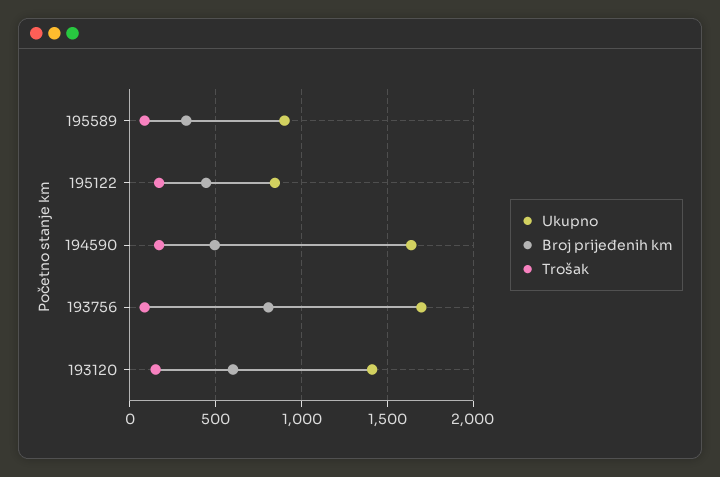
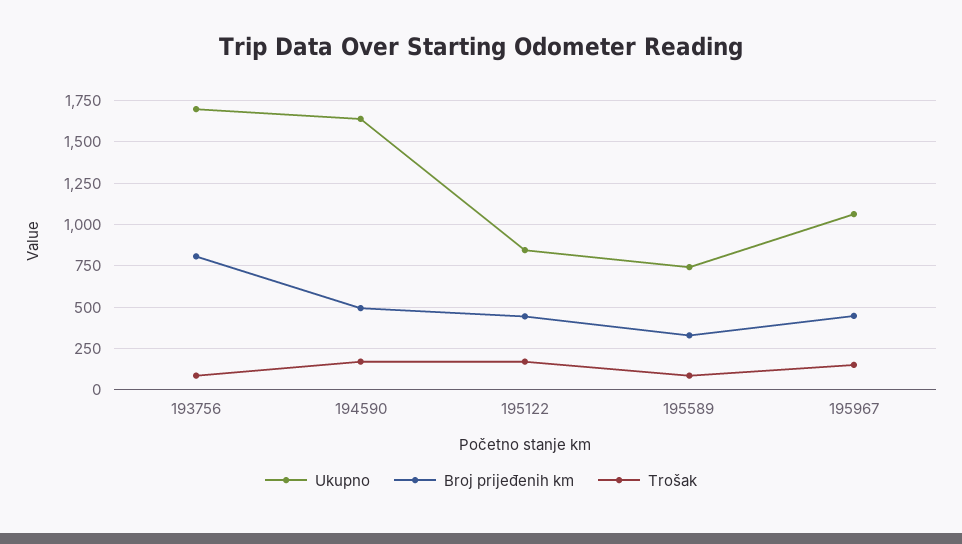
Ukupno, 195589: 900 -> 750
Ukupno, 193120: 1400 -> none
Broj prijeđenih km, 193120: 600 -> none
Trošak, 193120: 150 -> none
Ukupno, 195967: none -> 1050
Broj prijeđenih km, 195967: none -> 450
Trošak, 195967: none -> 150

